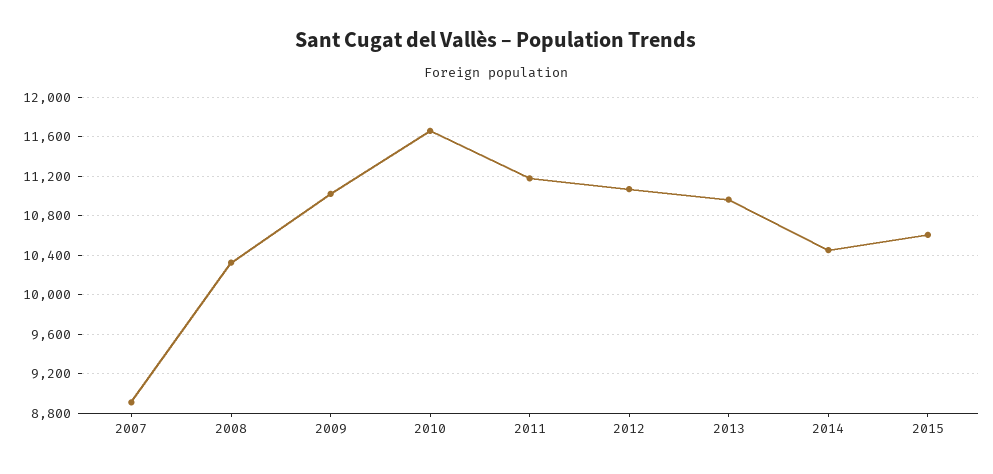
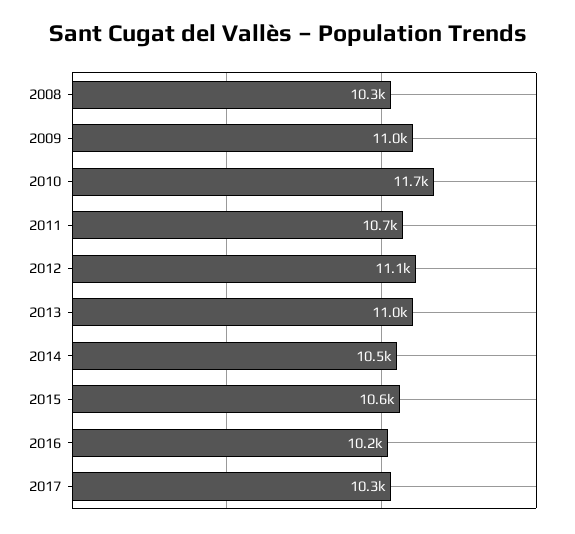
2007: 8900 -> none
2011: 11200 -> 10700
2016: none -> 10200
2017: none -> 10300

